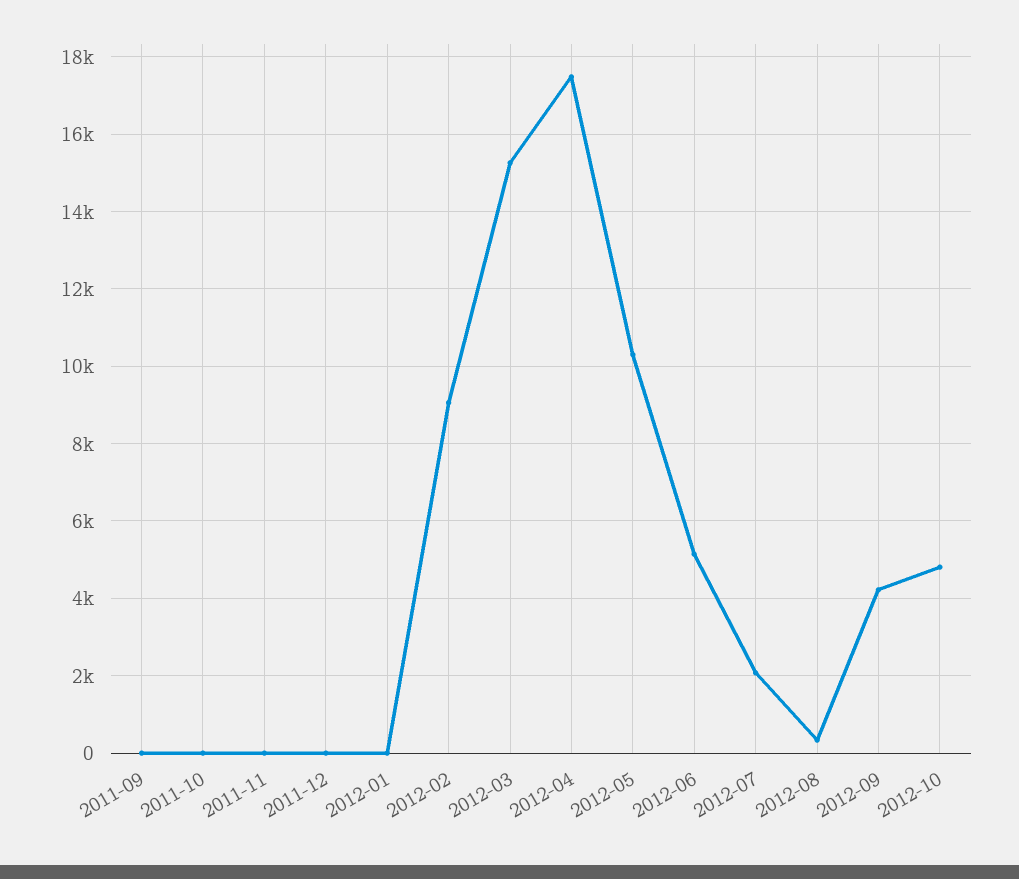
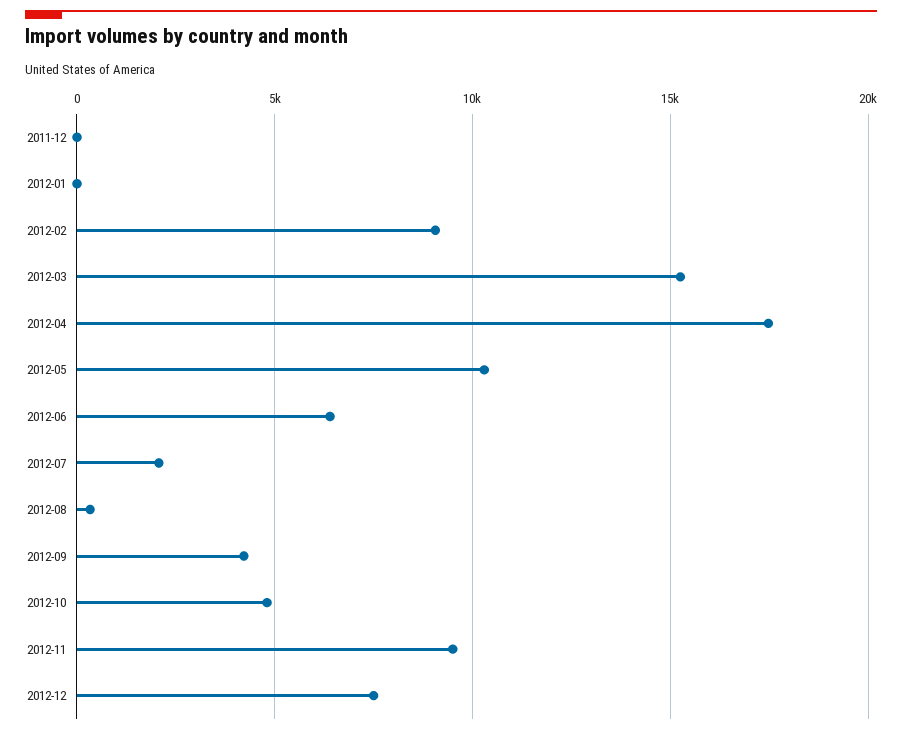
2011-09: 0 -> none
2011-10: 0 -> none
2011-11: 0 -> none
2012-06: 5200 -> 6500
2012-11: none -> 9500
2012-12: none -> 7500

